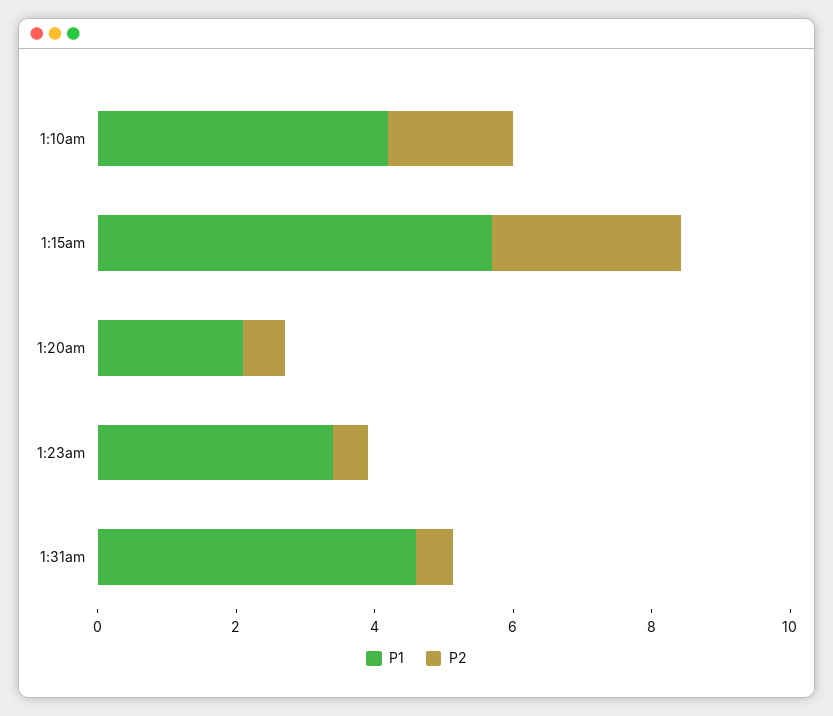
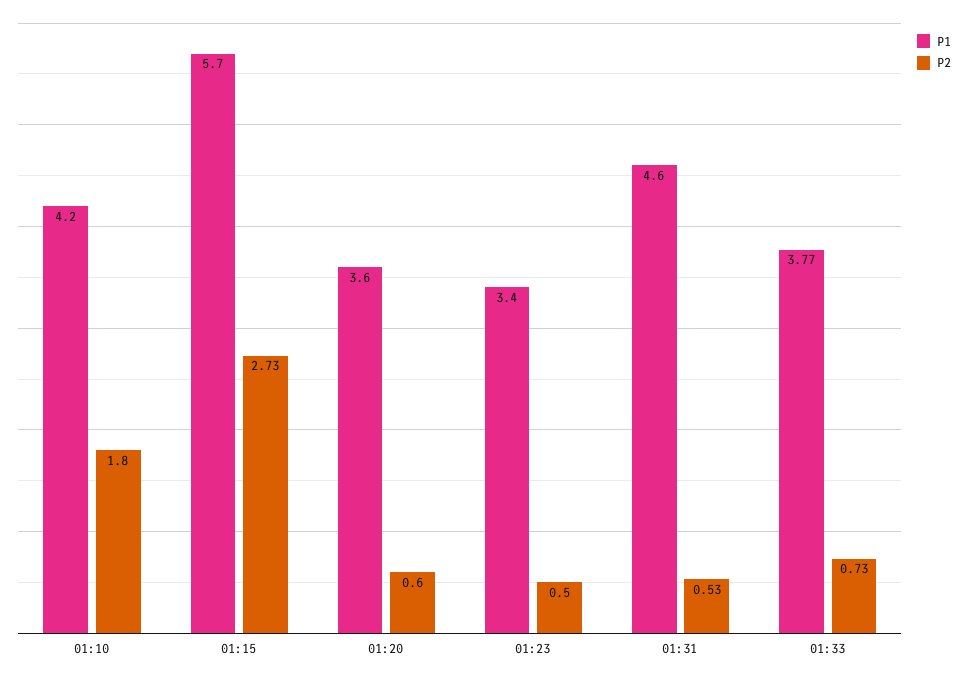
P1, 1:20am: 2 -> 3.6
P1, 01:33: none -> 3.77
P2, 01:33: none -> 0.73

